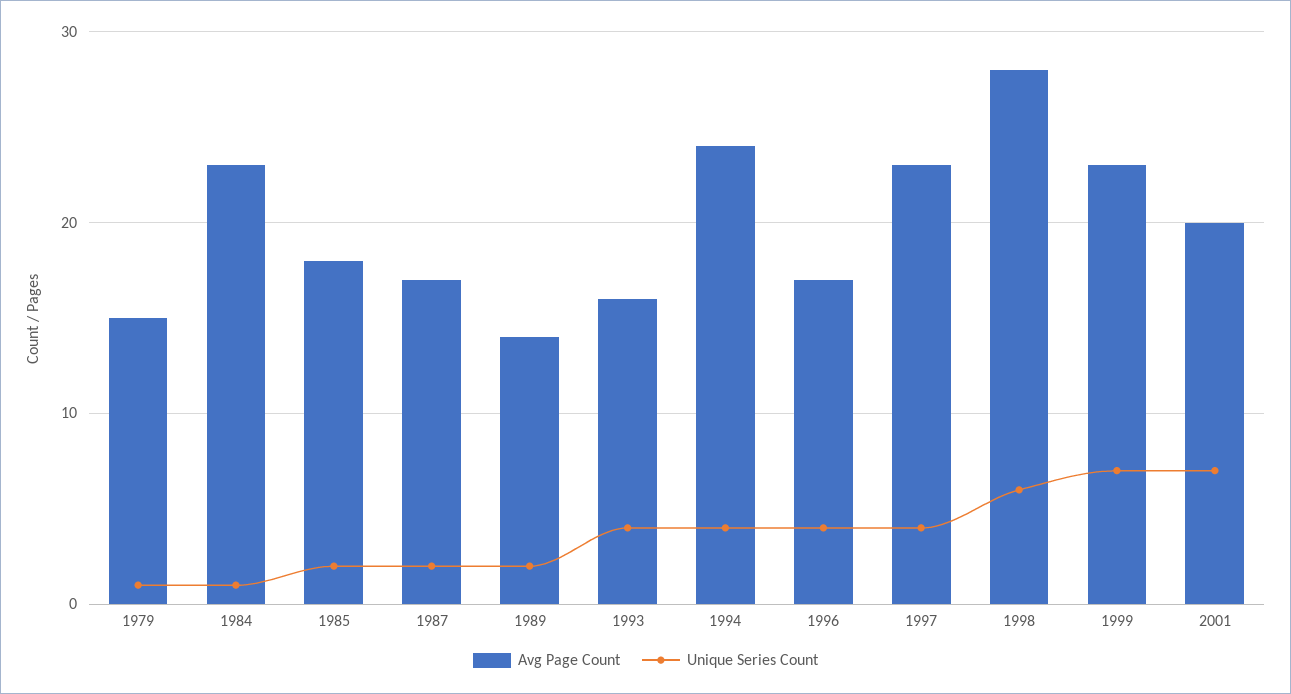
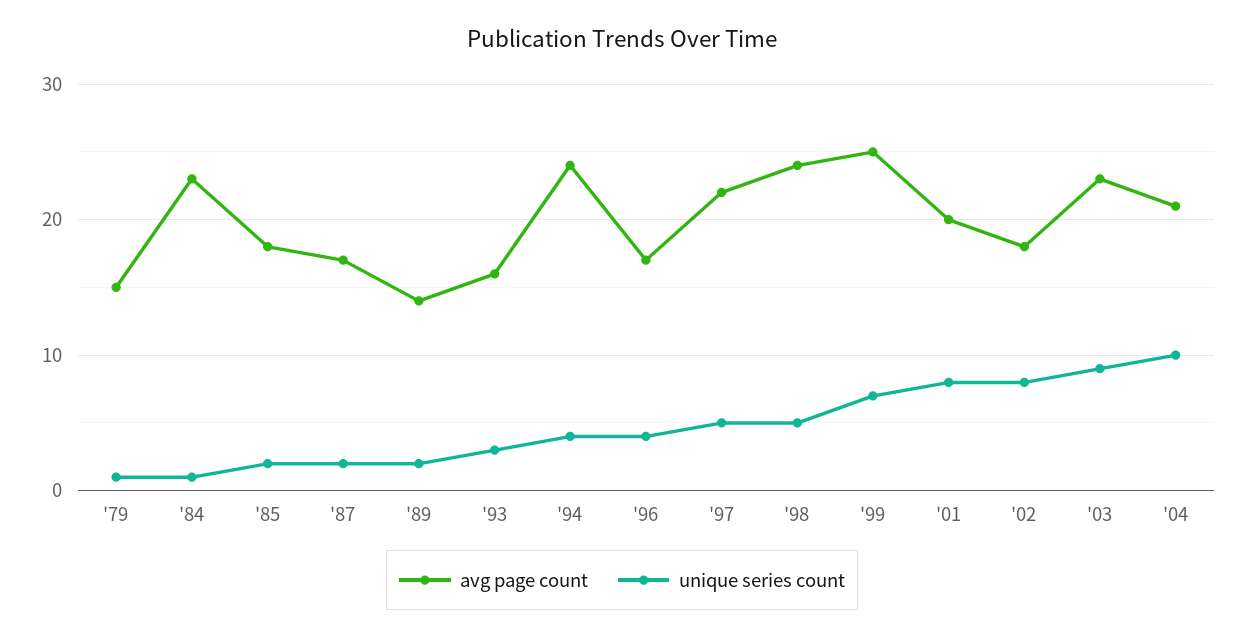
Unique Series Count, 1993: 4 -> 3
Avg Page Count, 1997: 23 -> 22
Unique Series Count, 1997: 4 -> 5
Avg Page Count, 1998: 28 -> 24
Unique Series Count, 1998: 6 -> 5
Avg Page Count, 1999: 23 -> 25
Unique Series Count, 2001: 7 -> 8
Avg Page Count, '02: none -> 18
Unique Series Count, '02: none -> 8
Avg Page Count, '03: none -> 23
Unique Series Count, '03: none -> 9
Avg Page Count, '04: none -> 21
Unique Series Count, '04: none -> 10

